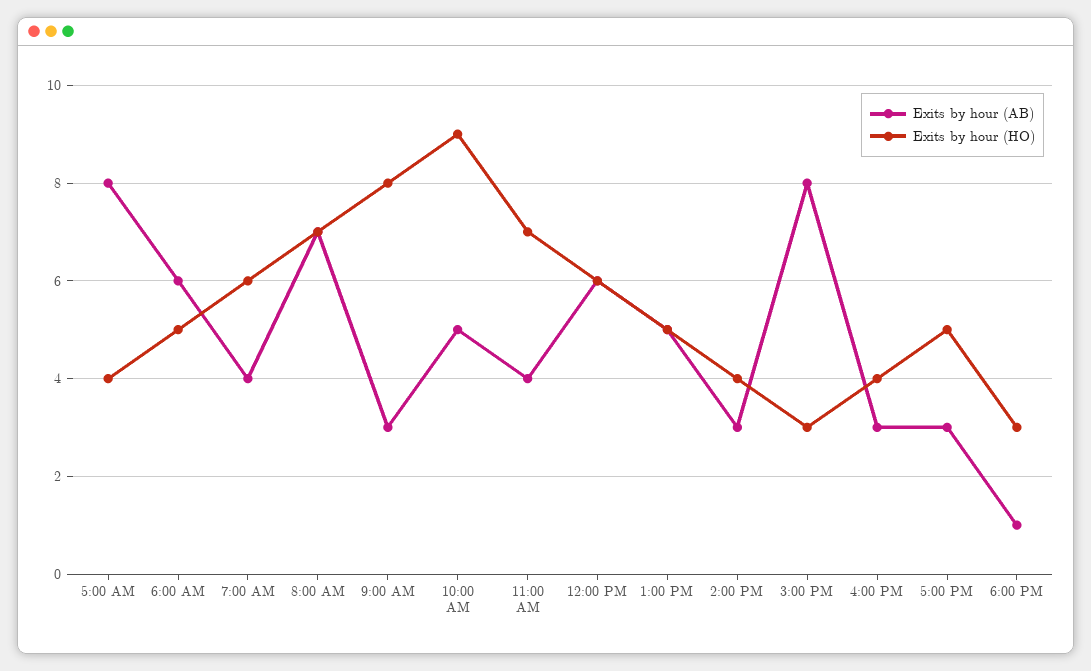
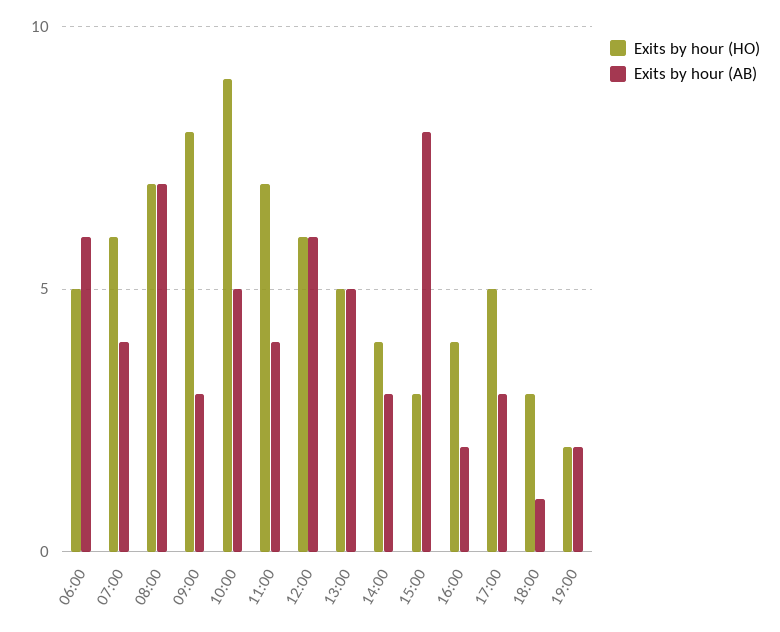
Exits by hour (AB), 5:00 AM: 8 -> none
Exits by hour (HO), 5:00 AM: 4 -> none
Exits by hour (AB), 4:00 PM: 3 -> 2
Exits by hour (HO), 19:00: none -> 2
Exits by hour (AB), 19:00: none -> 2

